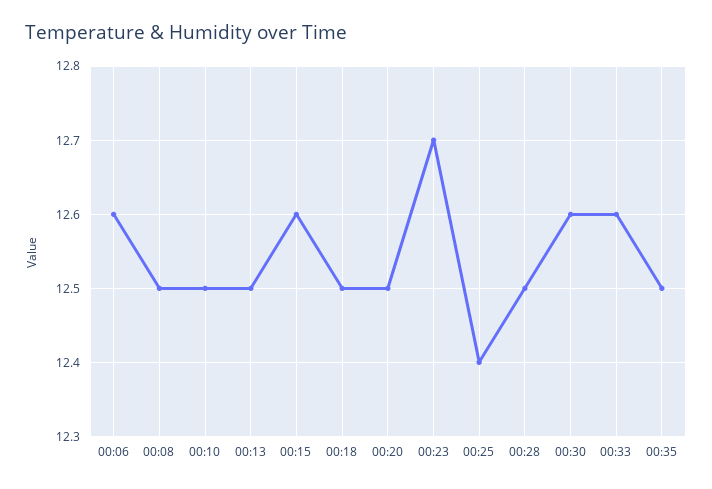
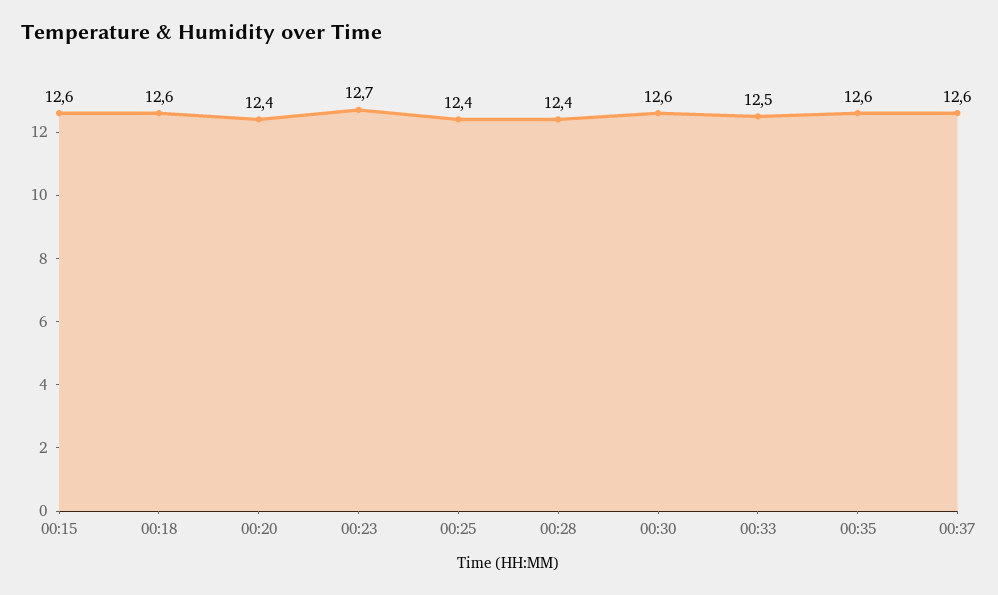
00:06: 12.6 -> none
00:08: 12.5 -> none
00:10: 12.5 -> none
00:13: 12.5 -> none
00:18: 12.5 -> 12.6
00:20: 12.5 -> 12.4
00:28: 12.5 -> 12.4
00:33: 12.6 -> 12.5
00:35: 12.5 -> 12.6
00:37: none -> 12.6

